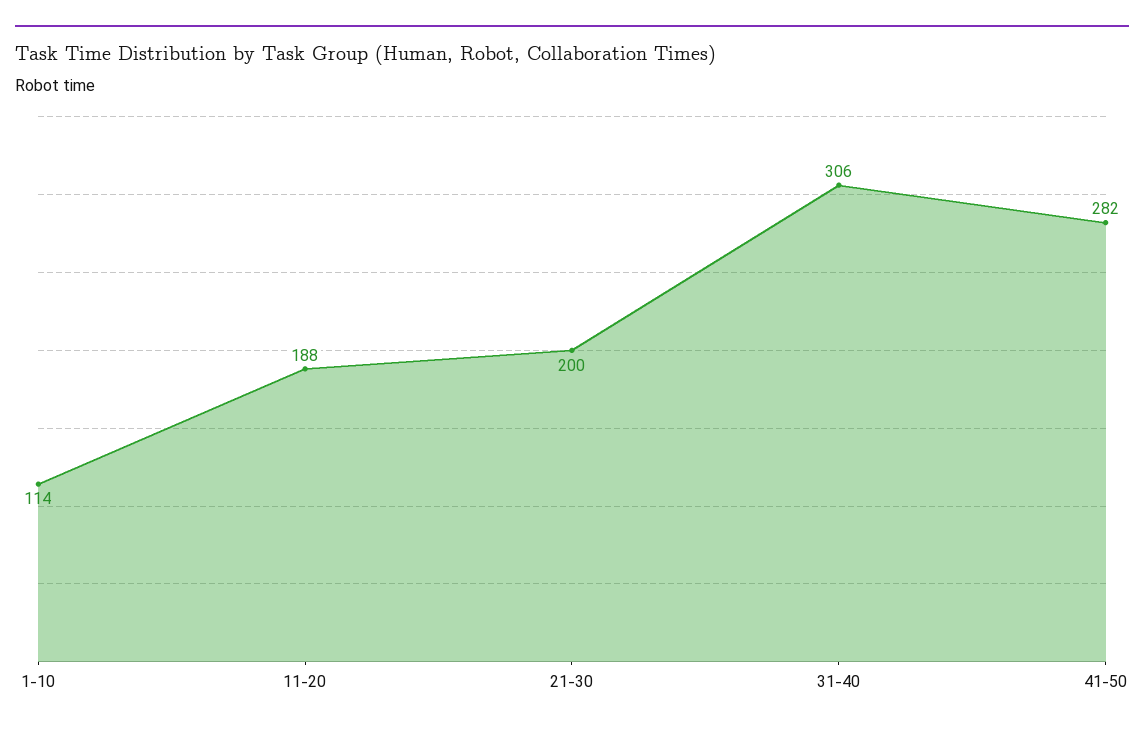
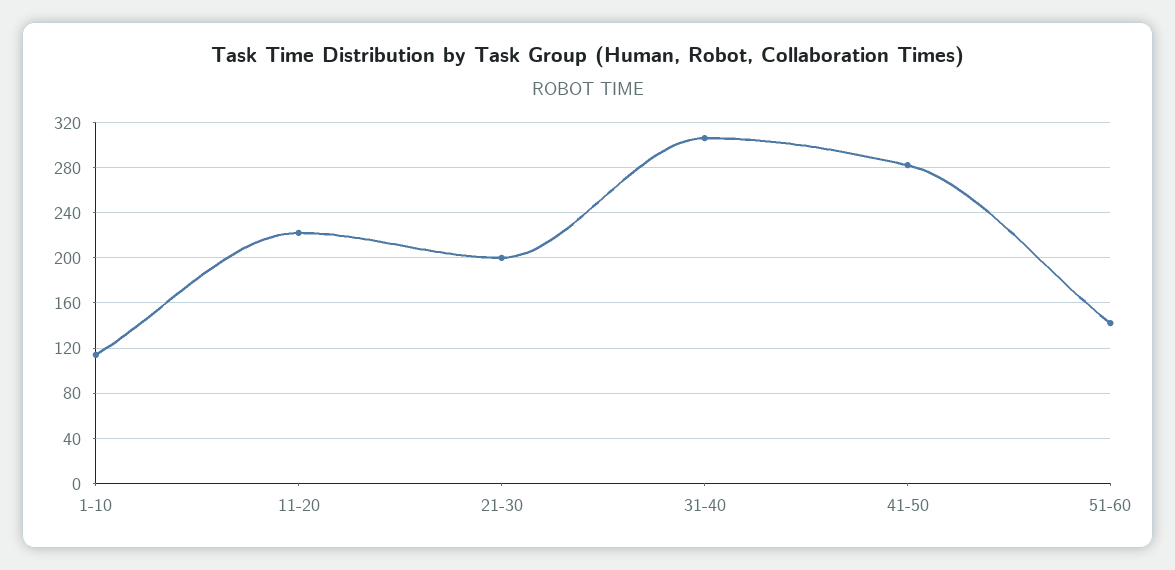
11-20: 188 -> 220
51-60: none -> 140

